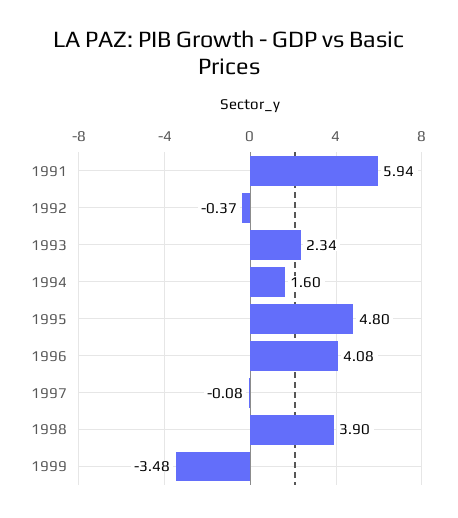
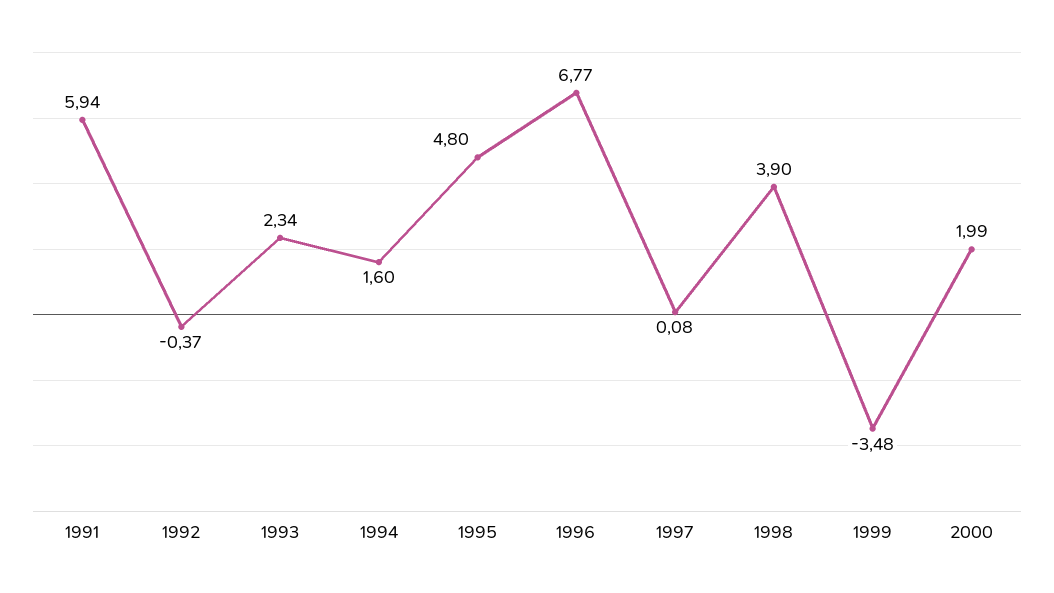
1996: 4.08 -> 6.77
1997: -0.08 -> 0.08
2000: none -> 1.99

